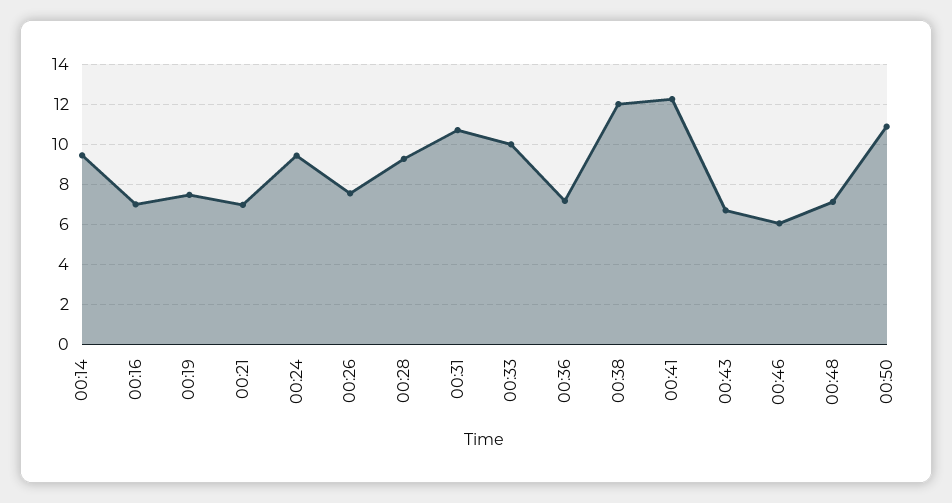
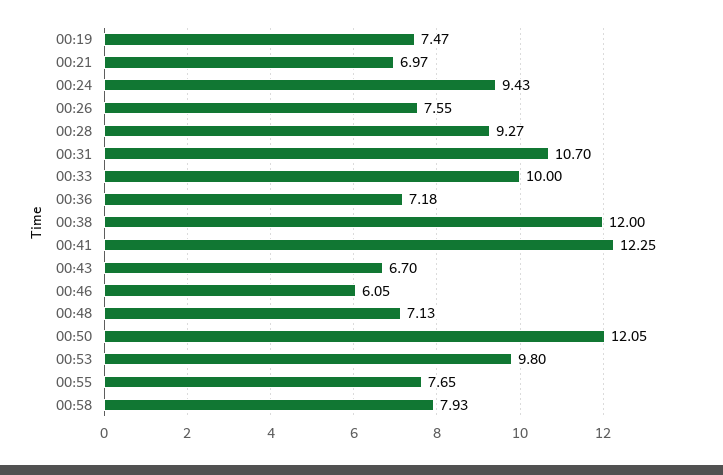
00:14: 9.5 -> none
00:16: 7 -> none
00:50: 11 -> 12.05
00:53: none -> 9.8
00:55: none -> 7.65
00:58: none -> 7.93

